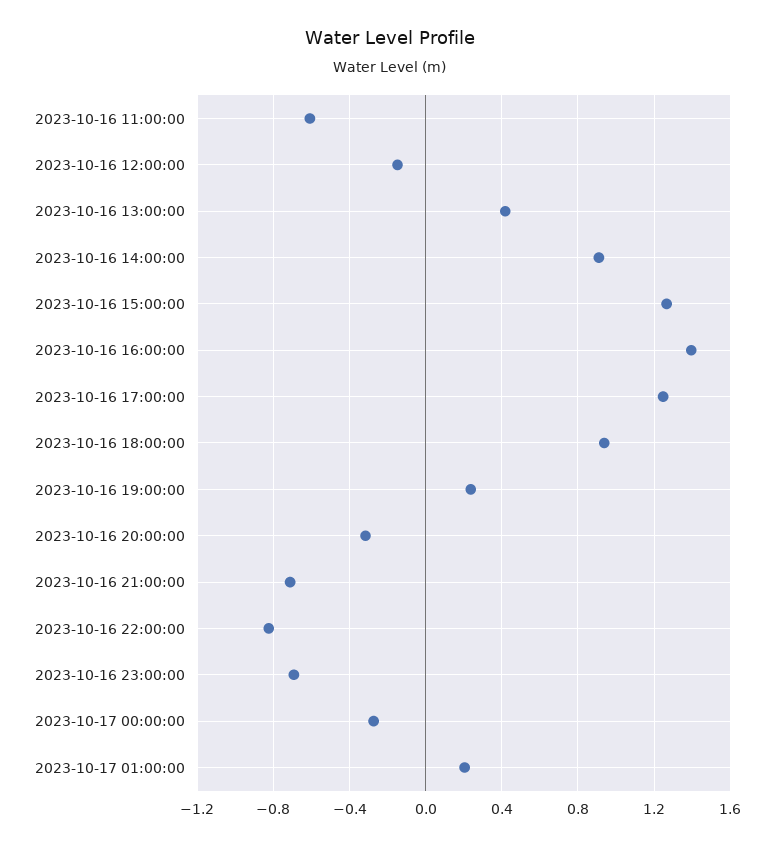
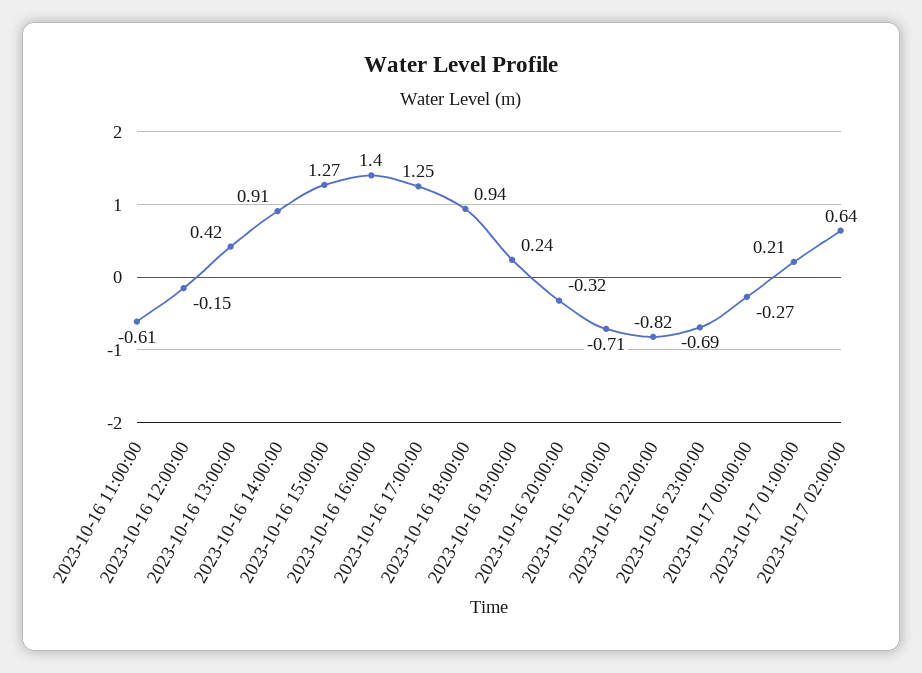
2023-10-17 02:00:00: none -> 0.64

